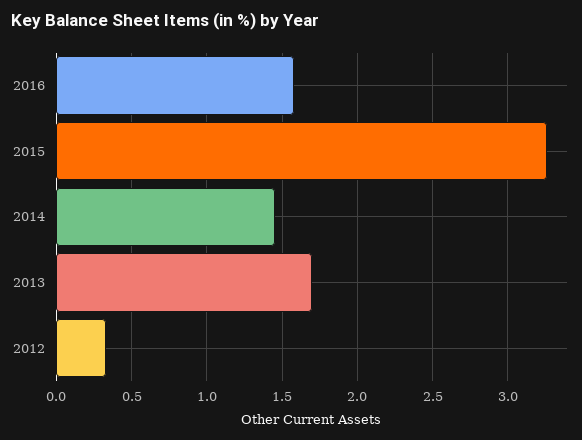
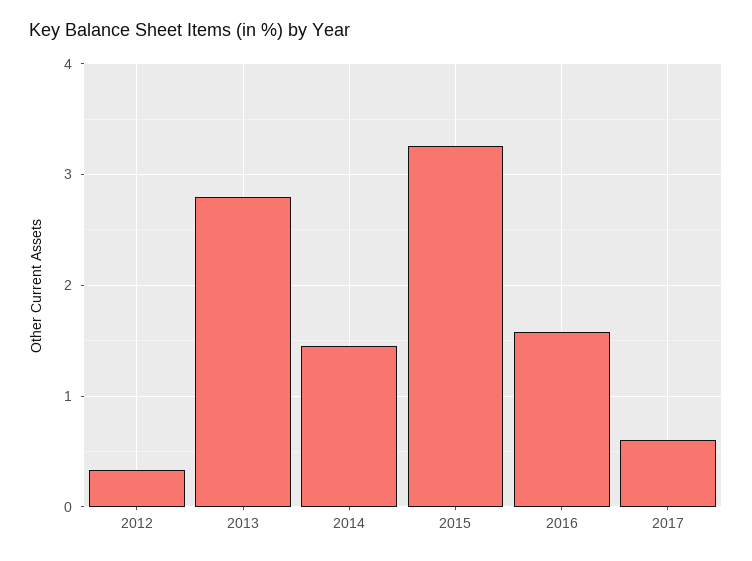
2013: 1.7 -> 2.8
2017: none -> 0.6

